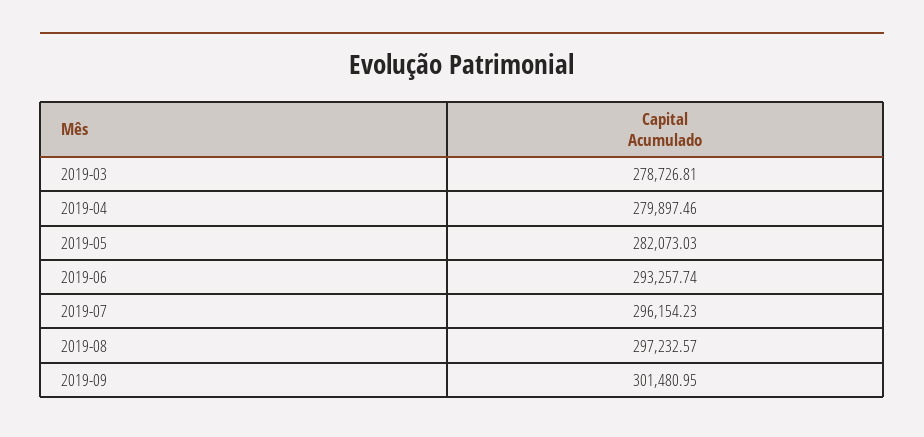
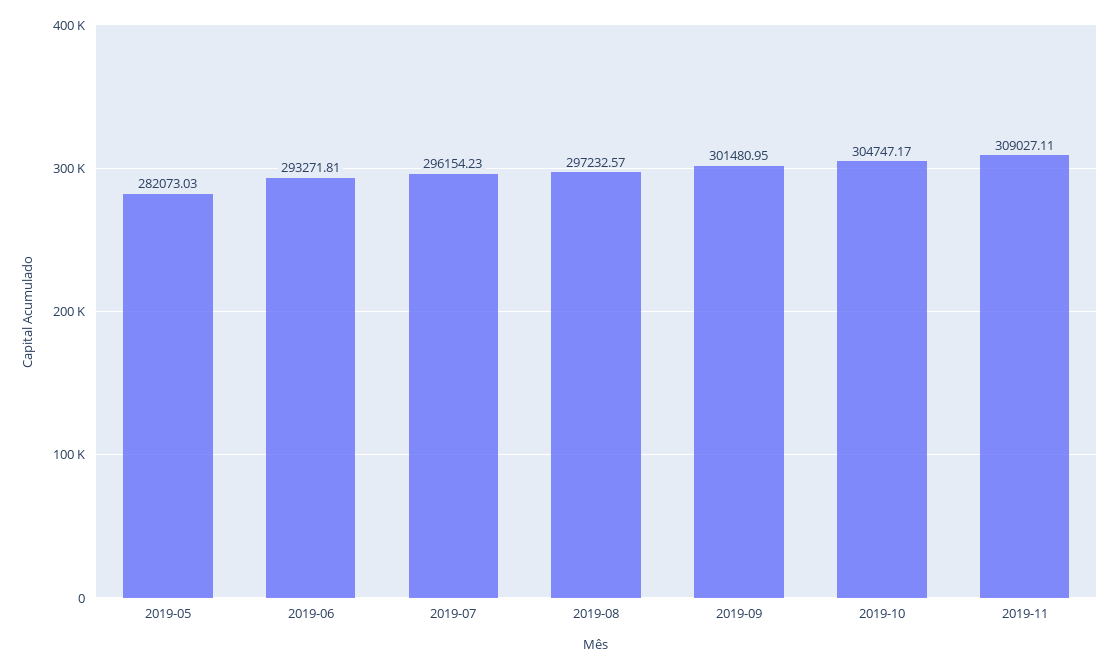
2019-03: 278726.81 -> none
2019-04: 279897.46 -> none
2019-06: 293257.74 -> 293271.81
2019-10: none -> 304747.17
2019-11: none -> 309027.11

